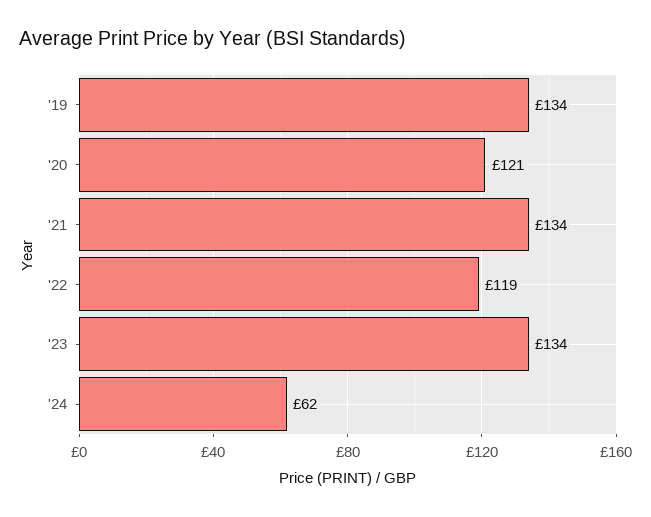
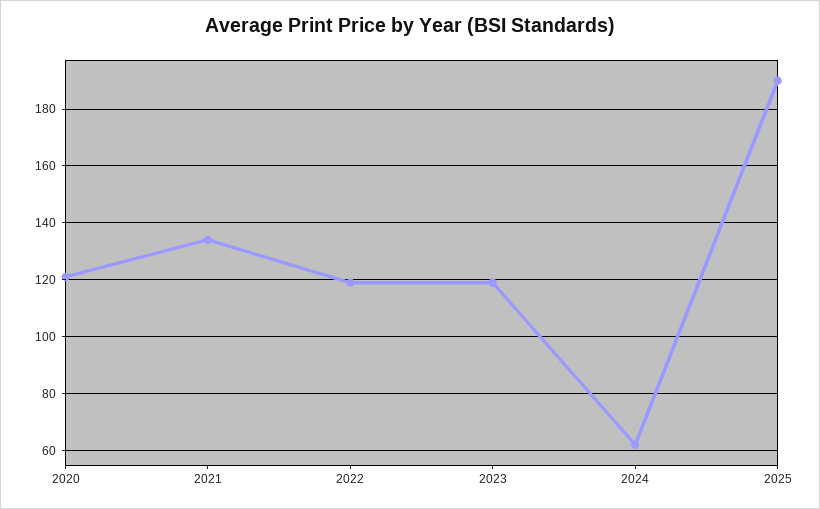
'19: 134 -> none
'23: 134 -> 120
2025: none -> 190

